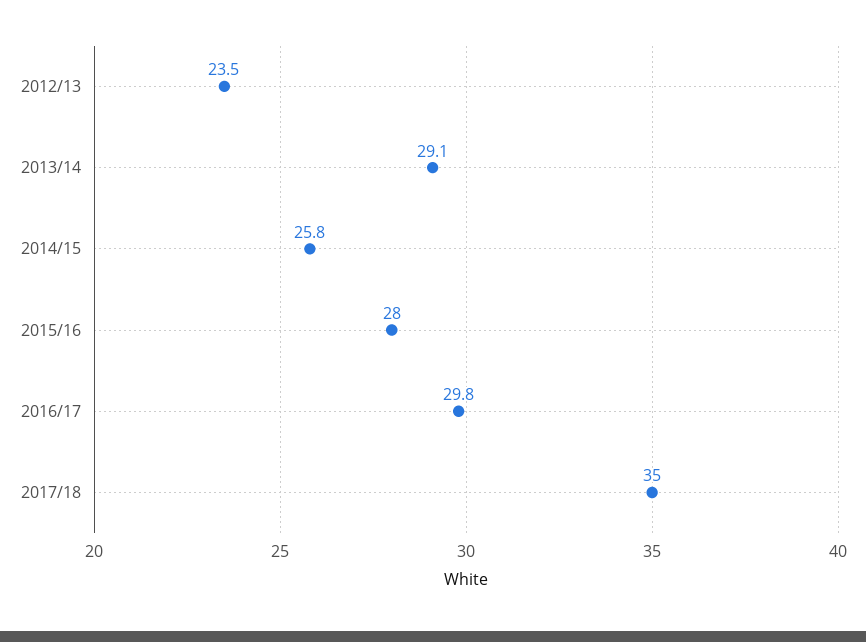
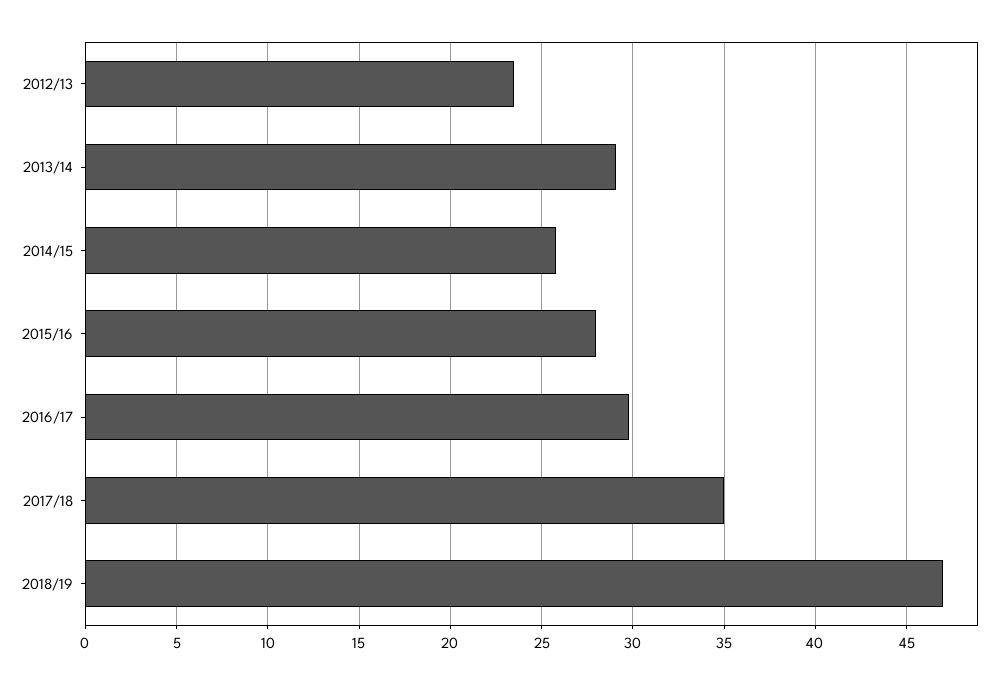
2018/19: none -> 47

